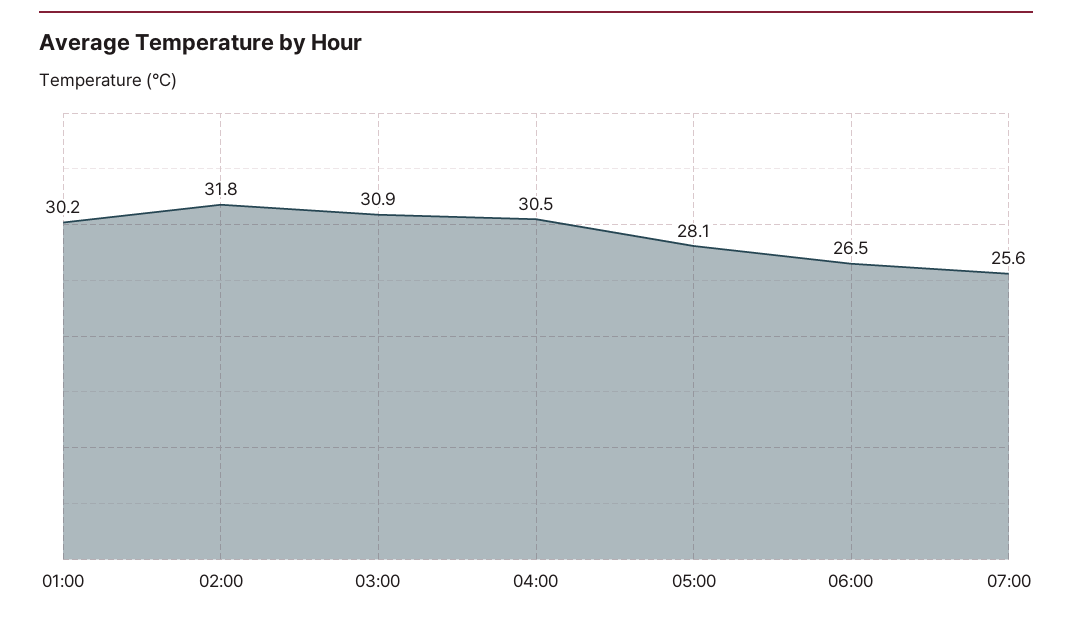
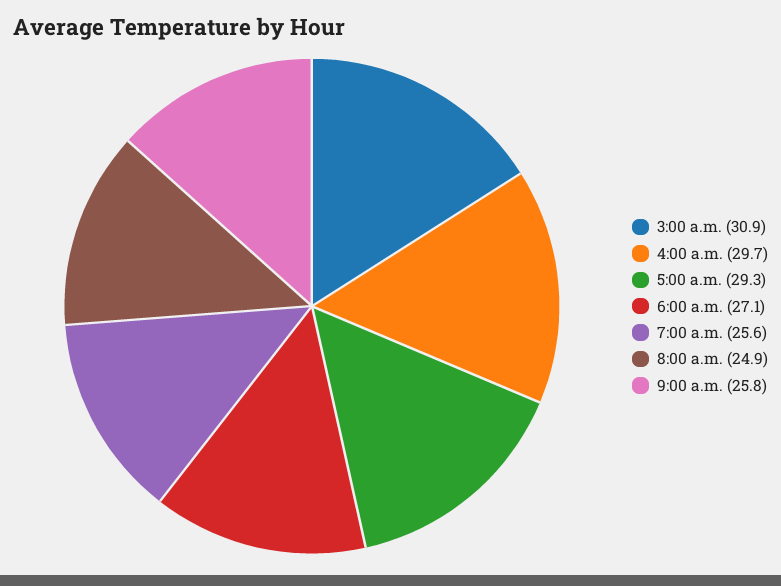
01:00: 30.2 -> none
02:00: 31.8 -> none
04:00: 30.5 -> 29.7
05:00: 28.1 -> 29.3
06:00: 26.5 -> 27.1
8:00 a.m.: none -> 24.9
9:00 a.m.: none -> 25.8

